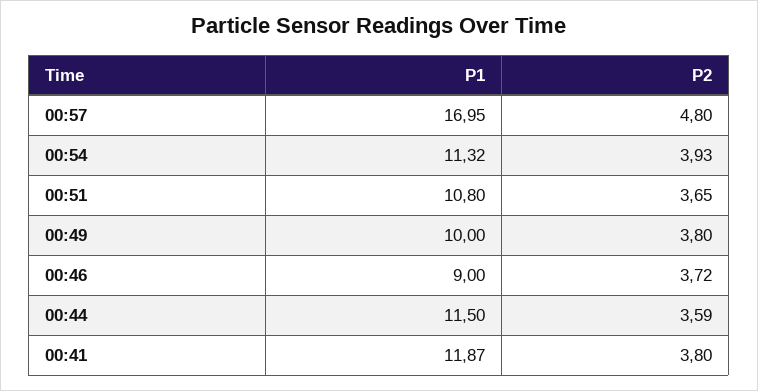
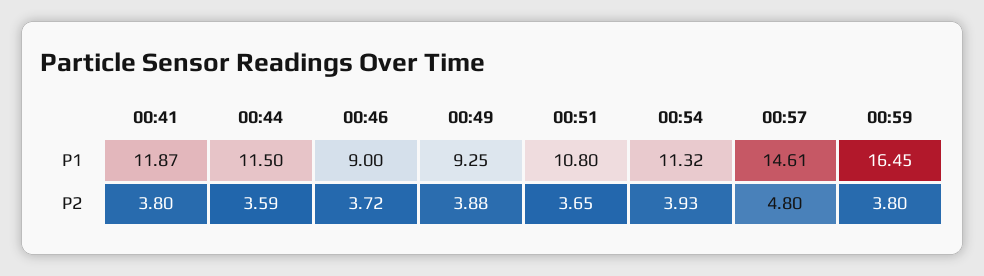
P1, 00:57: 16.95 -> 14.61
P1, 00:49: 10 -> 9.25
P2, 00:49: 3.8 -> 3.88
P1, 00:59: none -> 16.45
P2, 00:59: none -> 3.8

